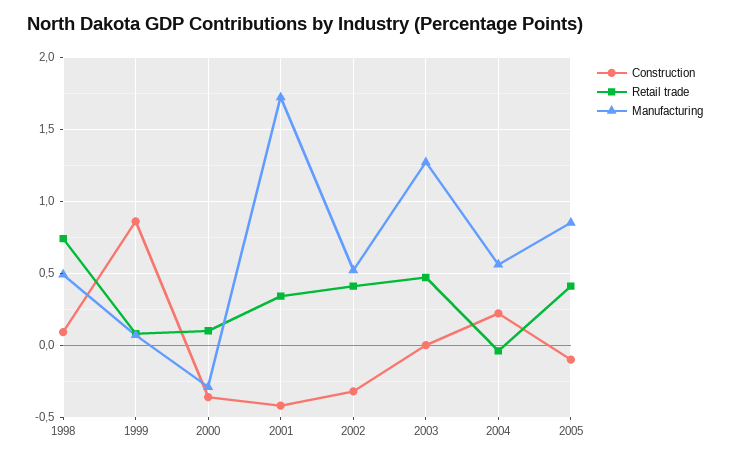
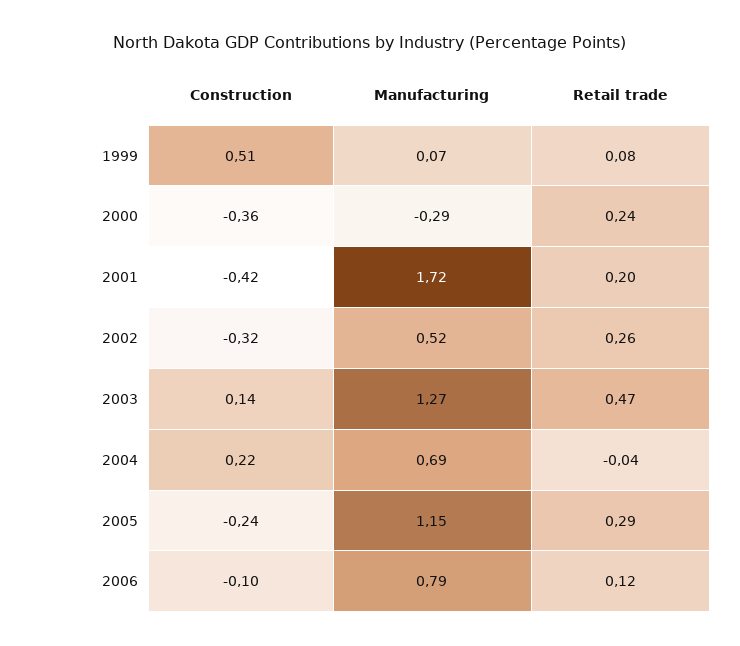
Construction, 1998: 0.1 -> none
Retail trade, 1998: 0.75 -> none
Manufacturing, 1998: 0.5 -> none
Construction, 1999: 0.85 -> 0.51
Retail trade, 2000: 0.1 -> 0.24
Retail trade, 2001: 0.35 -> 0.2
Retail trade, 2002: 0.4 -> 0.26
Construction, 2003: 0 -> 0.14
Manufacturing, 2004: 0.55 -> 0.69
Construction, 2005: -0.1 -> -0.24
Retail trade, 2005: 0.4 -> 0.29
Manufacturing, 2005: 0.85 -> 1.15
Construction, 2006: none -> -0.1
Manufacturing, 2006: none -> 0.79
Retail trade, 2006: none -> 0.12

